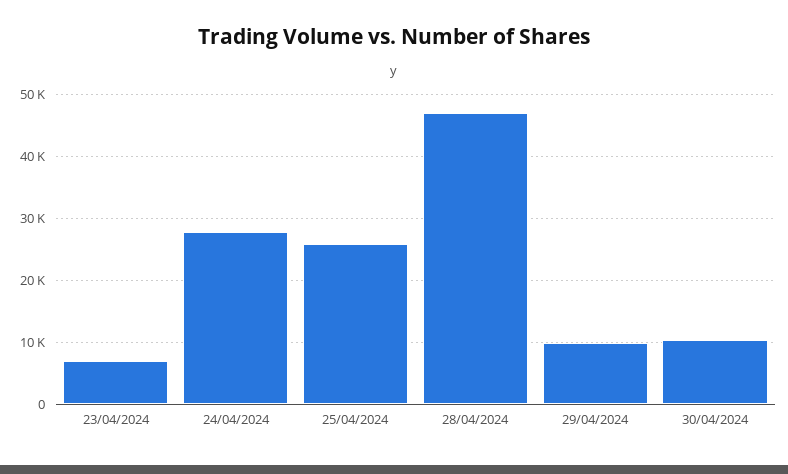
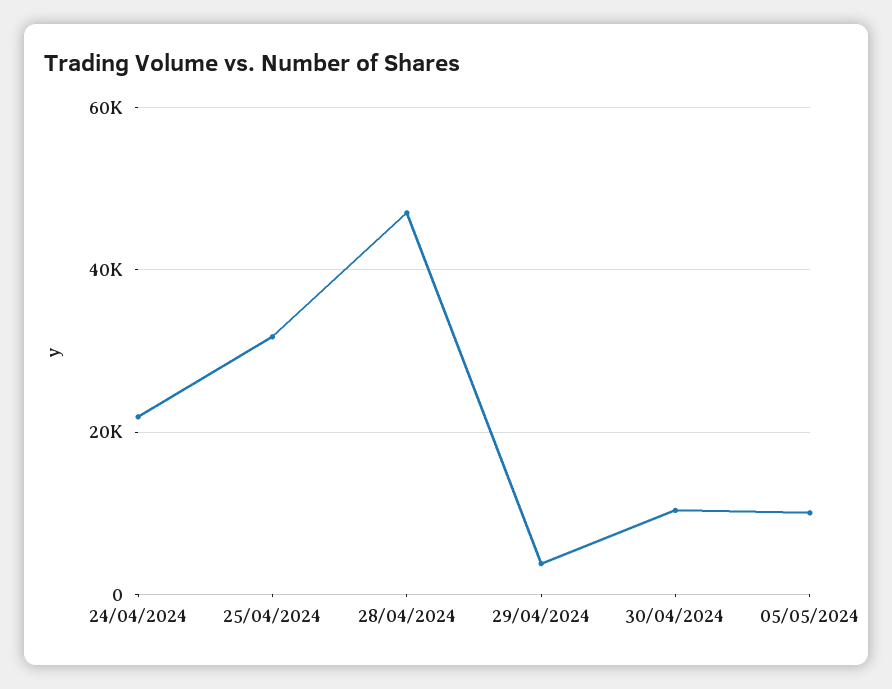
23/04/2024: 7000 -> none
24/04/2024: 28000 -> 22000
25/04/2024: 26000 -> 32000
29/04/2024: 10000 -> 4000
05/05/2024: none -> 10000

